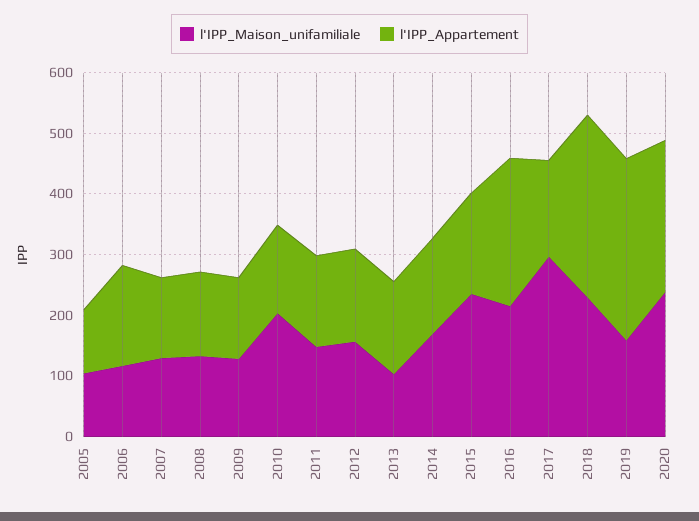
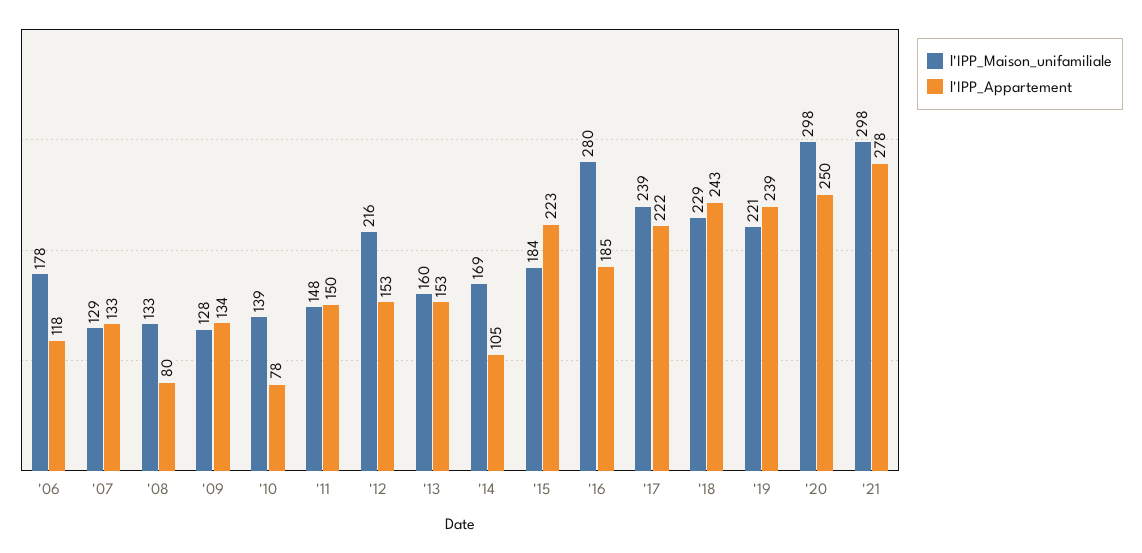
l'IPP_Maison_unifamiliale, 2005: 100 -> none
l'IPP_Appartement, 2005: 100 -> none
l'IPP_Maison_unifamiliale, 2006: 120 -> 178
l'IPP_Appartement, 2006: 160 -> 118
l'IPP_Appartement, 2008: 140 -> 80
l'IPP_Maison_unifamiliale, 2010: 200 -> 139
l'IPP_Appartement, 2010: 140 -> 78
l'IPP_Maison_unifamiliale, 2012: 160 -> 216
l'IPP_Maison_unifamiliale, 2013: 100 -> 160
l'IPP_Appartement, 2014: 160 -> 105
l'IPP_Maison_unifamiliale, 2015: 240 -> 184
l'IPP_Appartement, 2015: 160 -> 223
l'IPP_Maison_unifamiliale, 2016: 220 -> 280
l'IPP_Appartement, 2016: 240 -> 185
l'IPP_Maison_unifamiliale, 2017: 300 -> 239
l'IPP_Appartement, 2017: 160 -> 222
l'IPP_Appartement, 2018: 300 -> 243
l'IPP_Maison_unifamiliale, 2019: 160 -> 221
l'IPP_Appartement, 2019: 300 -> 239
l'IPP_Maison_unifamiliale, 2020: 240 -> 298
l'IPP_Maison_unifamiliale, '21: none -> 298
l'IPP_Appartement, '21: none -> 278

